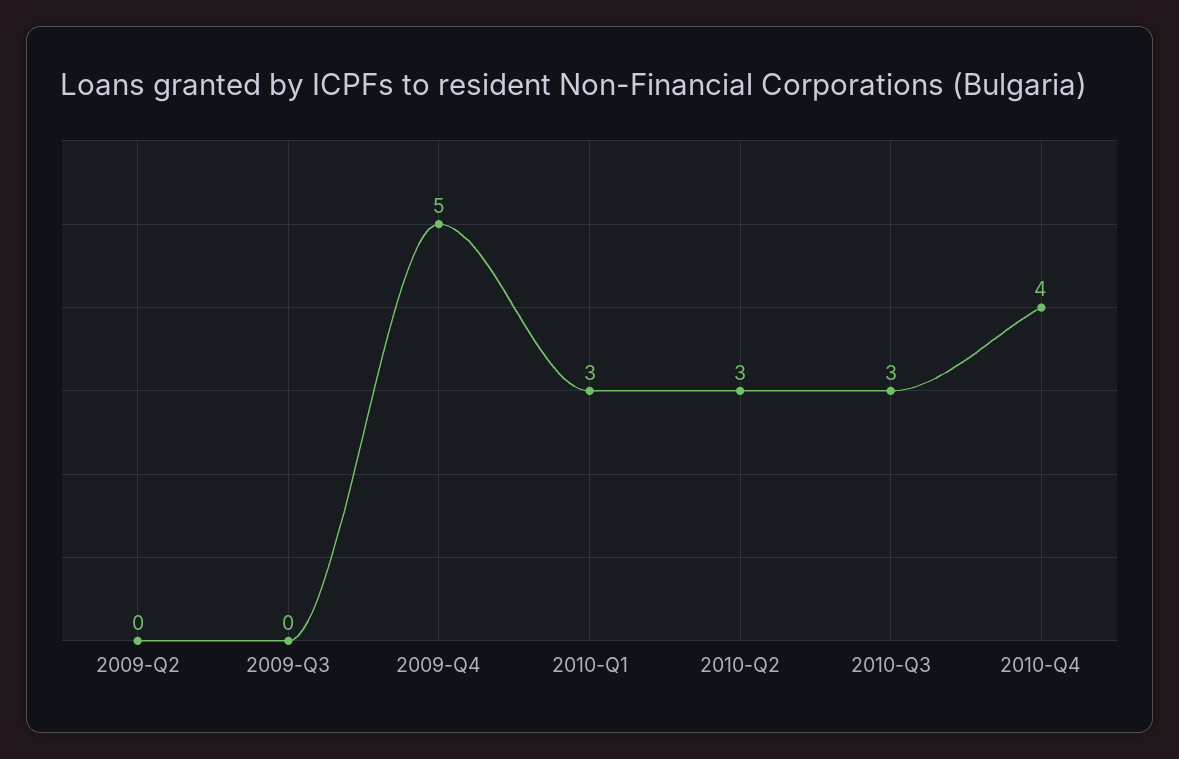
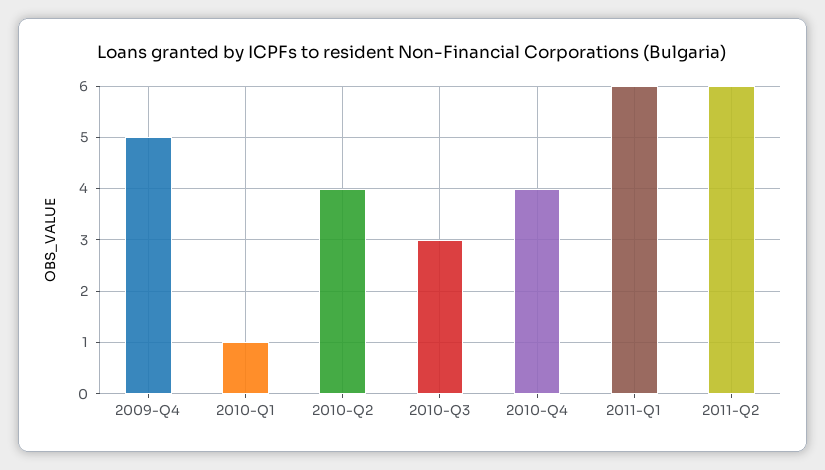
2009-Q2: 0 -> none
2009-Q3: 0 -> none
2010-Q1: 3 -> 1
2010-Q2: 3 -> 4
2011-Q1: none -> 6
2011-Q2: none -> 6

